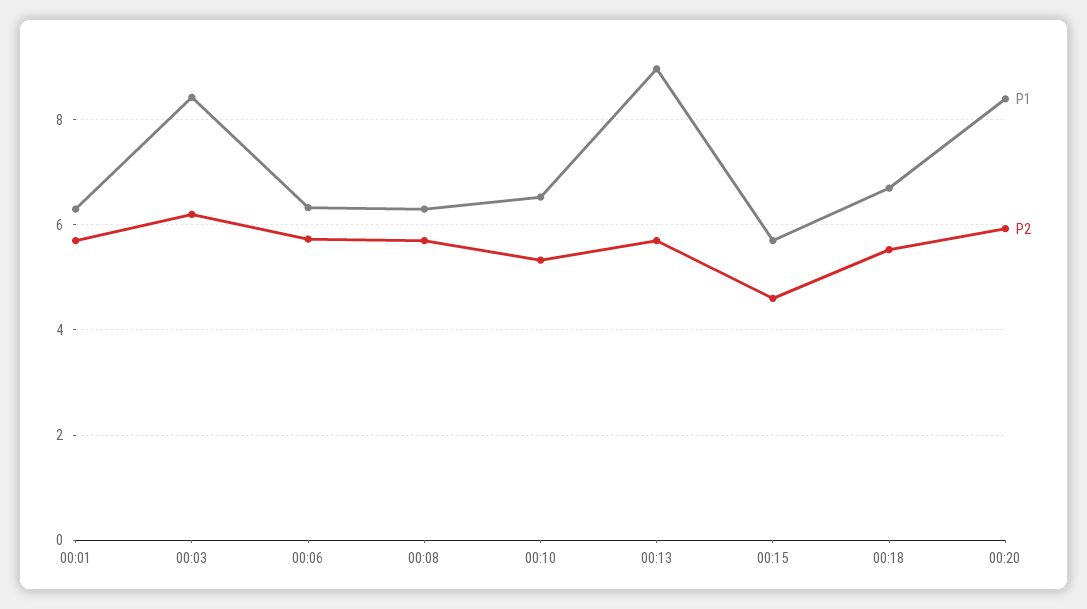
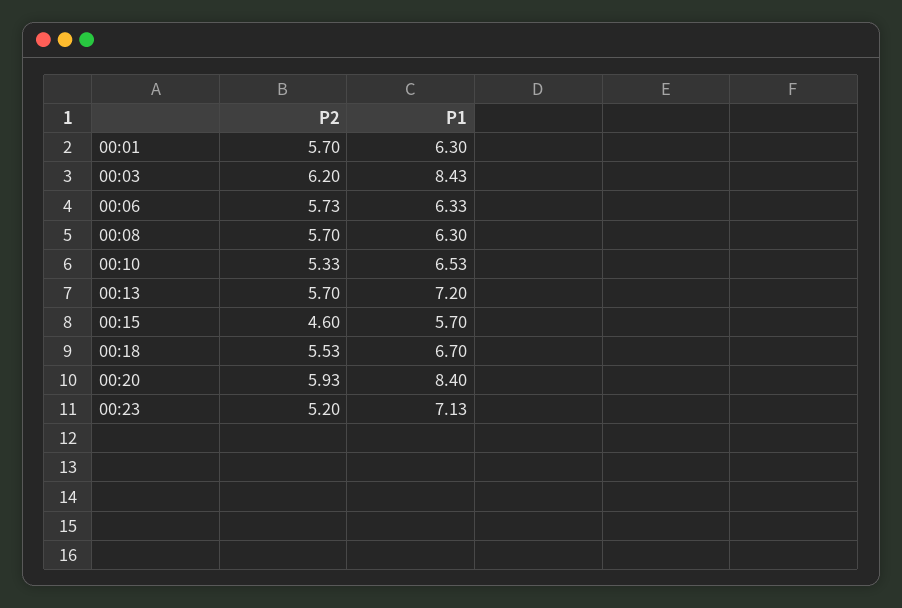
P1, 00:13: 9 -> 7.2
P2, 00:23: none -> 5.2
P1, 00:23: none -> 7.13

